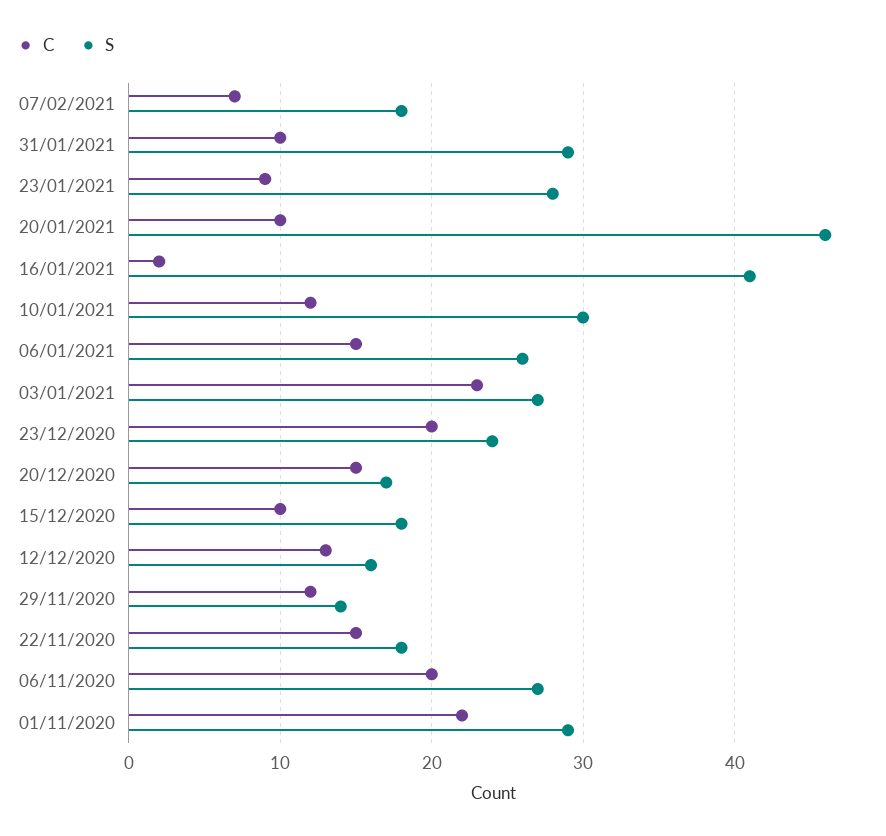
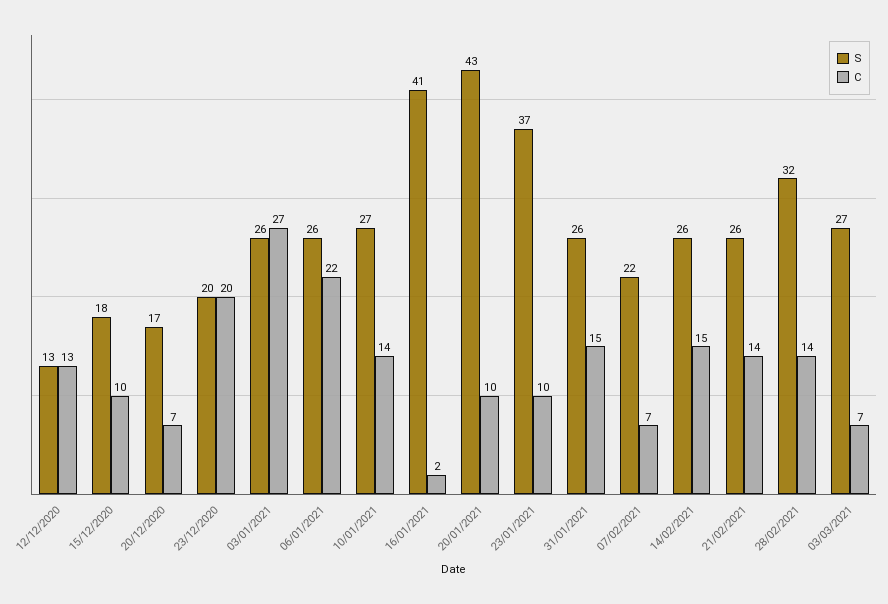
S, 07/02/2021: 18 -> 22
C, 31/01/2021: 10 -> 15
S, 31/01/2021: 29 -> 26
C, 23/01/2021: 9 -> 10
S, 23/01/2021: 28 -> 37
S, 20/01/2021: 46 -> 43
C, 10/01/2021: 12 -> 14
S, 10/01/2021: 30 -> 27
C, 06/01/2021: 15 -> 22
C, 03/01/2021: 23 -> 27
S, 03/01/2021: 27 -> 26
S, 23/12/2020: 24 -> 20
C, 20/12/2020: 15 -> 7
S, 12/12/2020: 16 -> 13
C, 29/11/2020: 12 -> none
S, 29/11/2020: 14 -> none
C, 22/11/2020: 15 -> none
S, 22/11/2020: 18 -> none
C, 06/11/2020: 20 -> none
S, 06/11/2020: 27 -> none
C, 01/11/2020: 22 -> none
S, 01/11/2020: 29 -> none
S, 14/02/2021: none -> 26
C, 14/02/2021: none -> 15
S, 21/02/2021: none -> 26
C, 21/02/2021: none -> 14
S, 28/02/2021: none -> 32
C, 28/02/2021: none -> 14
S, 03/03/2021: none -> 27
C, 03/03/2021: none -> 7

